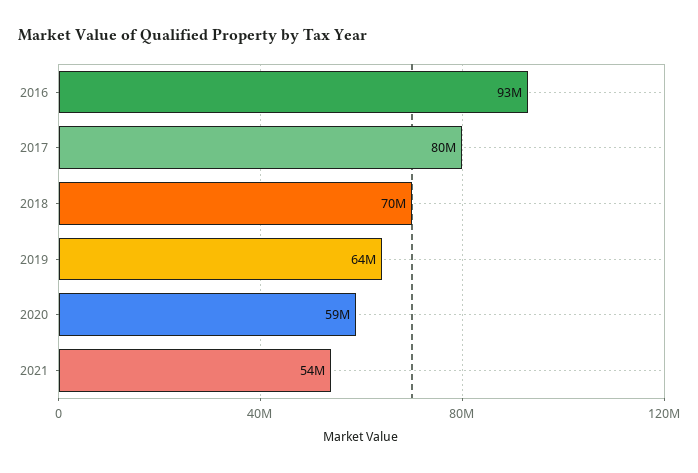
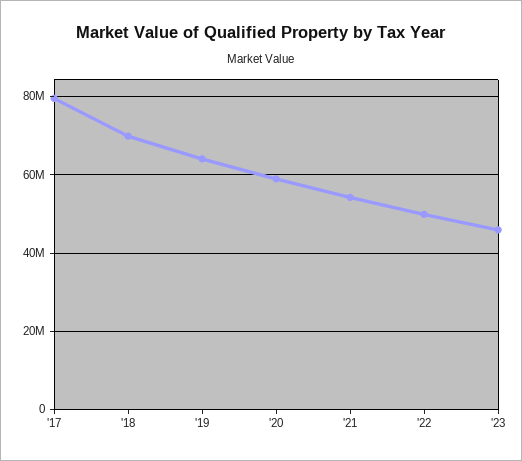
2016: 93000000 -> none
'22: none -> 50000000
'23: none -> 46000000

